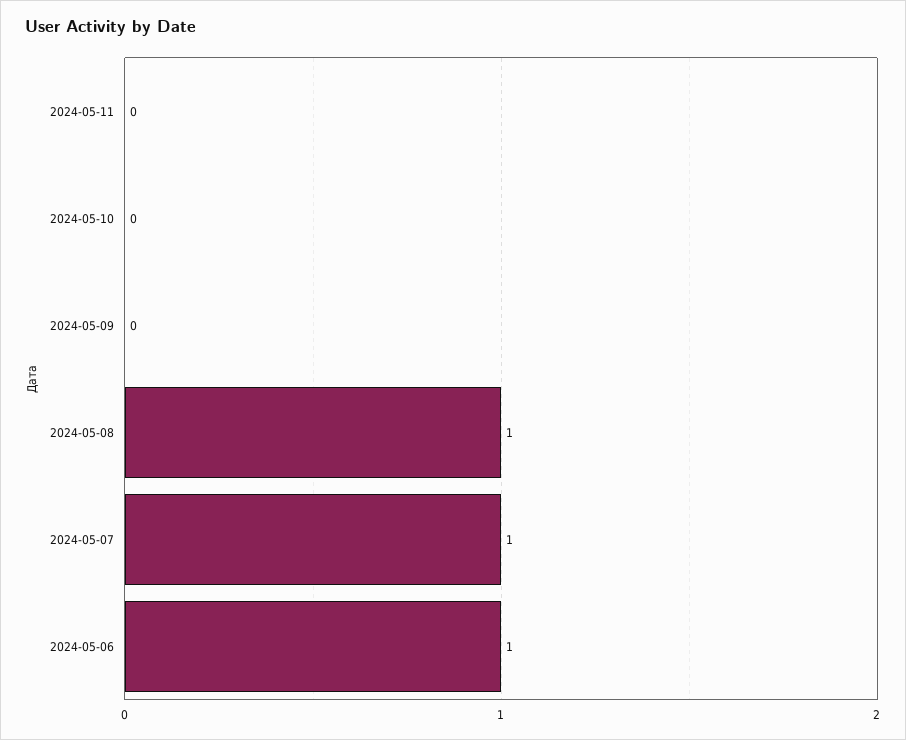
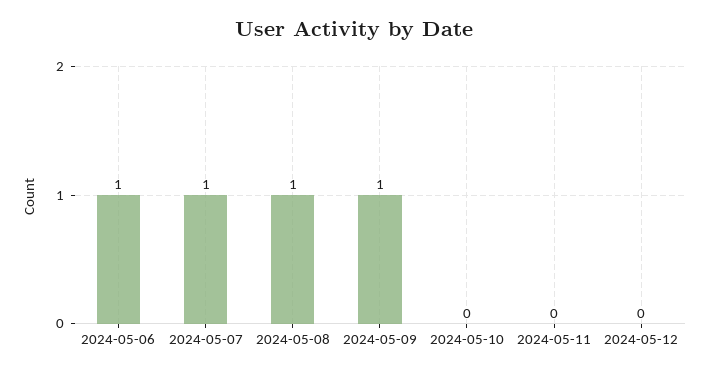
2024-05-09: 0 -> 1
2024-05-12: none -> 0

